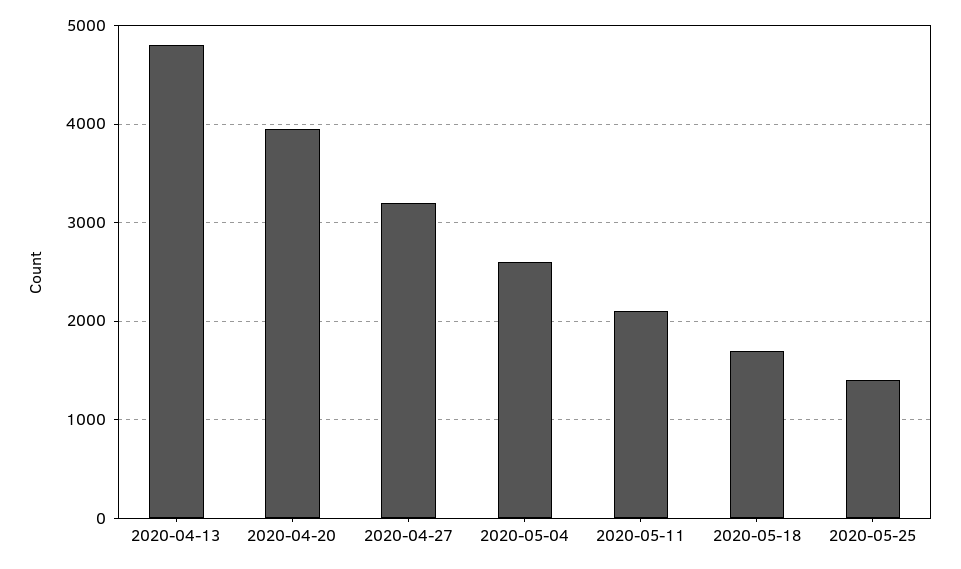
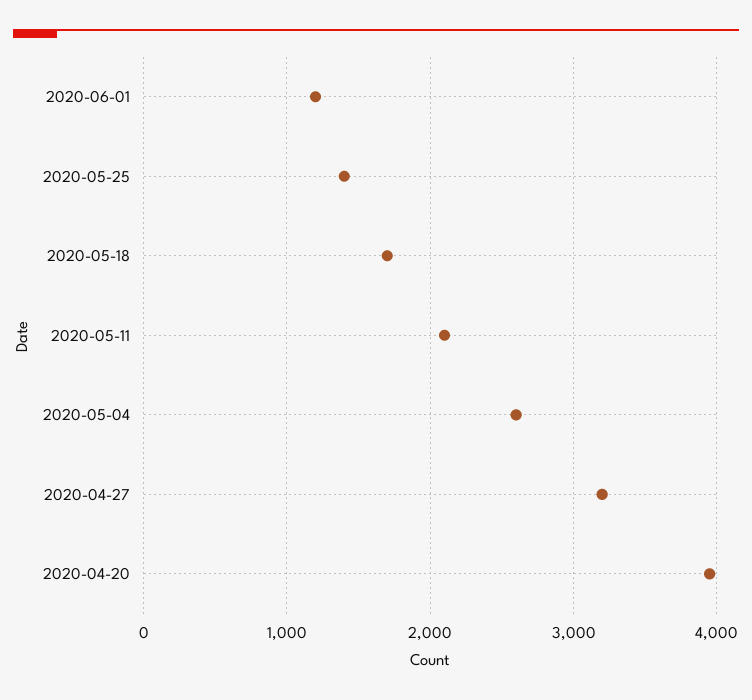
2020-04-13: 4800 -> none
2020-06-01: none -> 1200

